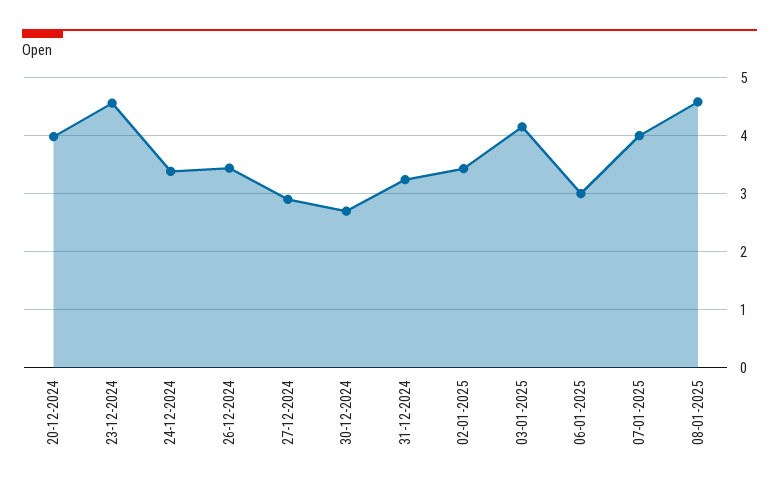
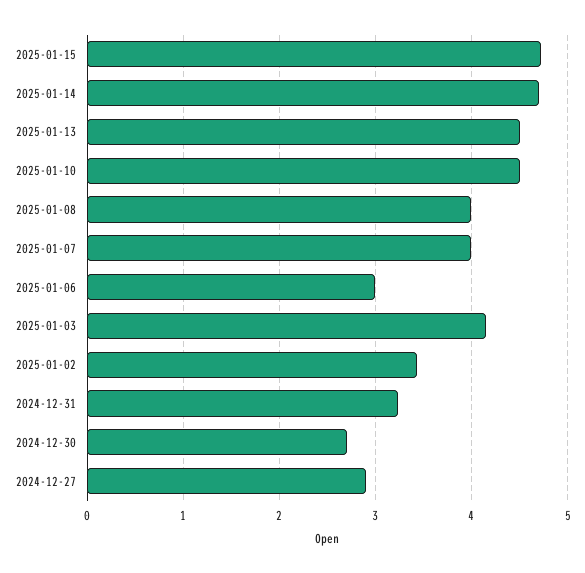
20-12-2024: 4 -> none
23-12-2024: 4.6 -> none
24-12-2024: 3.4 -> none
26-12-2024: 3.4 -> none
08-01-2025: 4.6 -> 4
2025-01-15: none -> 4.7
2025-01-14: none -> 4.7
2025-01-13: none -> 4.5
2025-01-10: none -> 4.5

